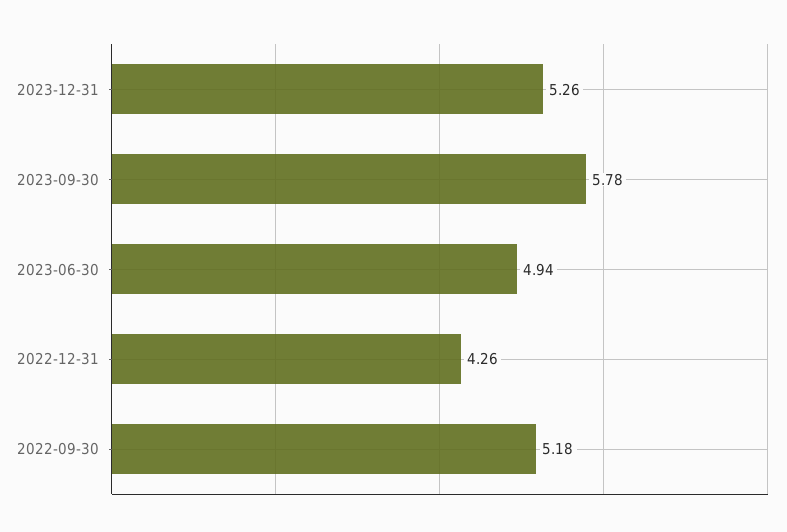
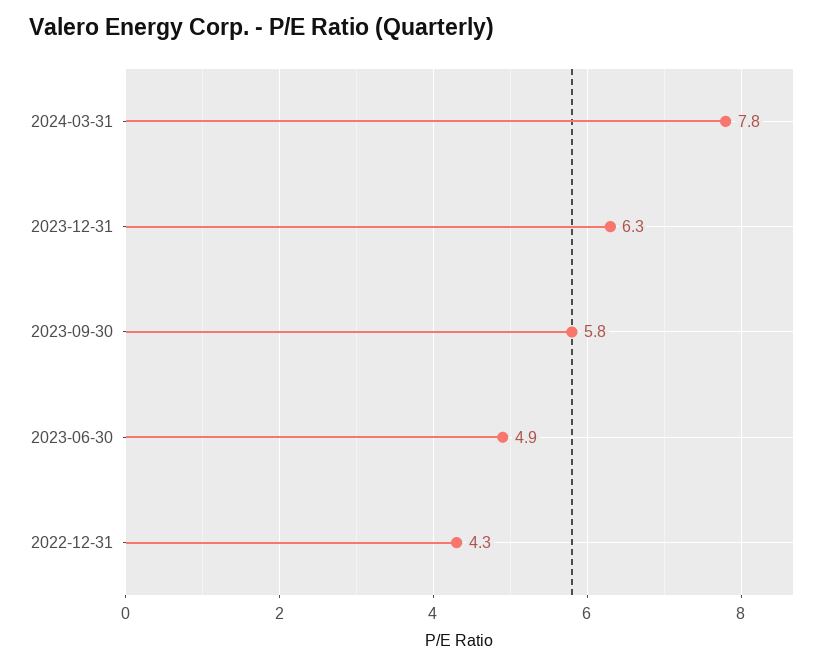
2023-12-31: 5.26 -> 6.3
2022-09-30: 5.18 -> none
2024-03-31: none -> 7.8

